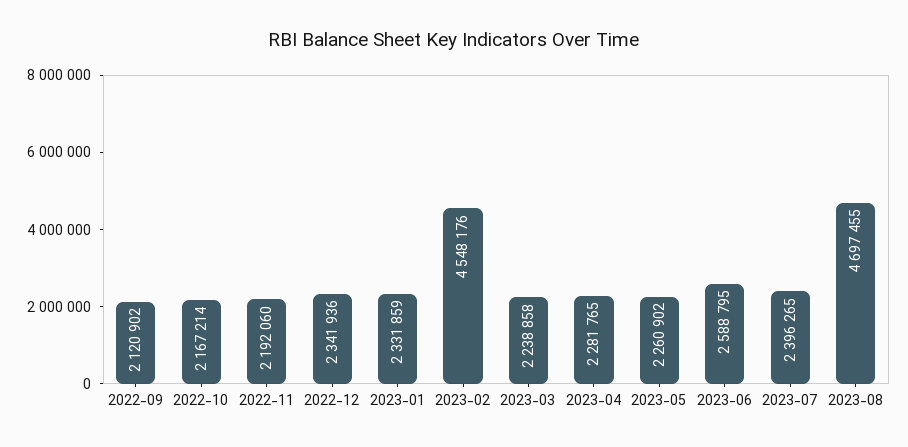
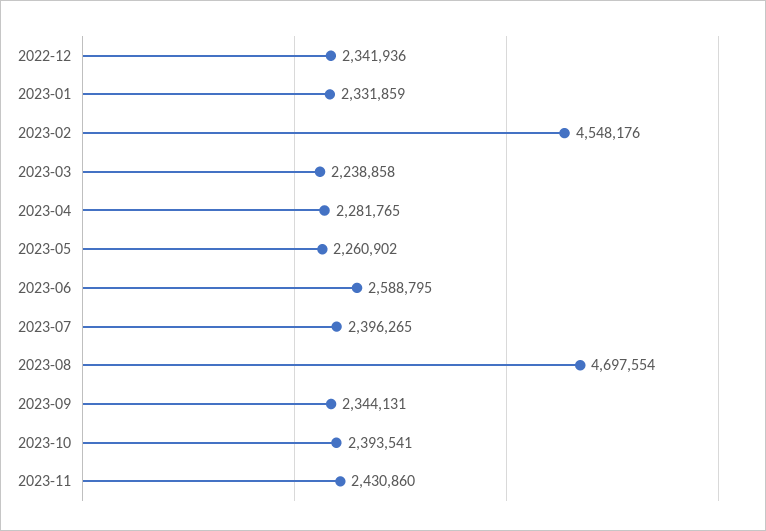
2022-09: 2120902 -> none
2022-10: 2167214 -> none
2022-11: 2192060 -> none
2023-08: 4697455 -> 4697554
2023-09: none -> 2344131
2023-10: none -> 2393541
2023-11: none -> 2430860

